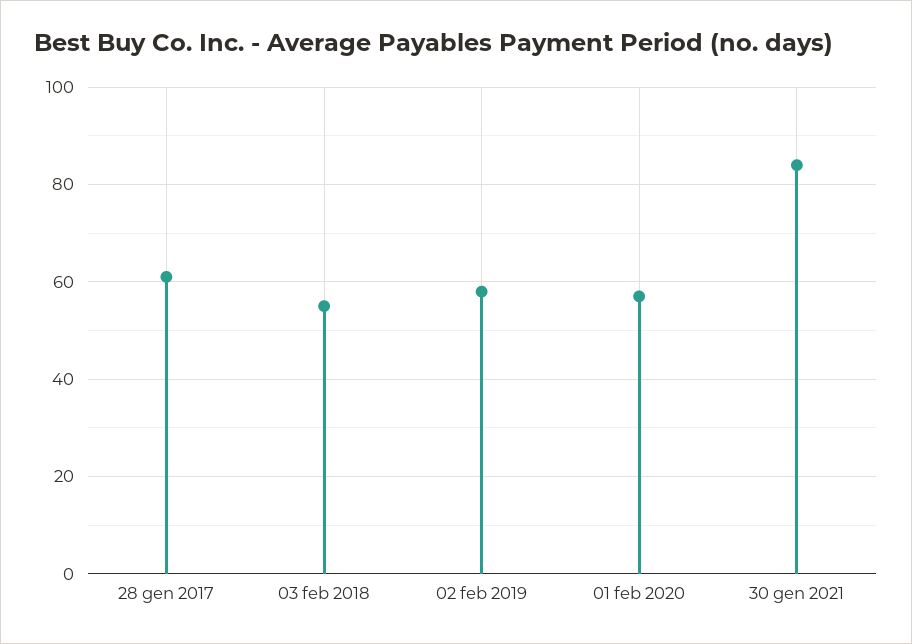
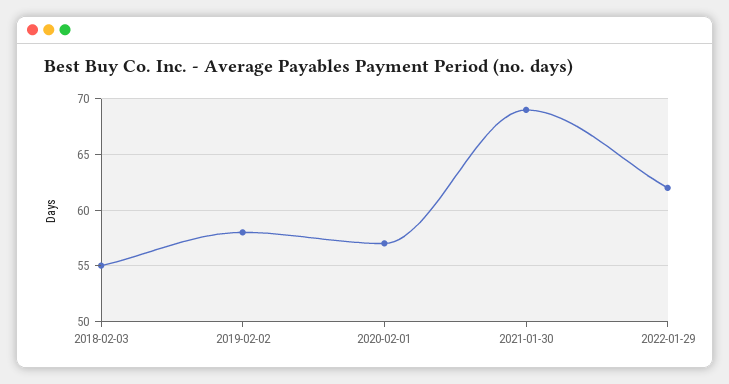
28 gen 2017: 60 -> none
30 gen 2021: 85 -> 69
2022-01-29: none -> 62

